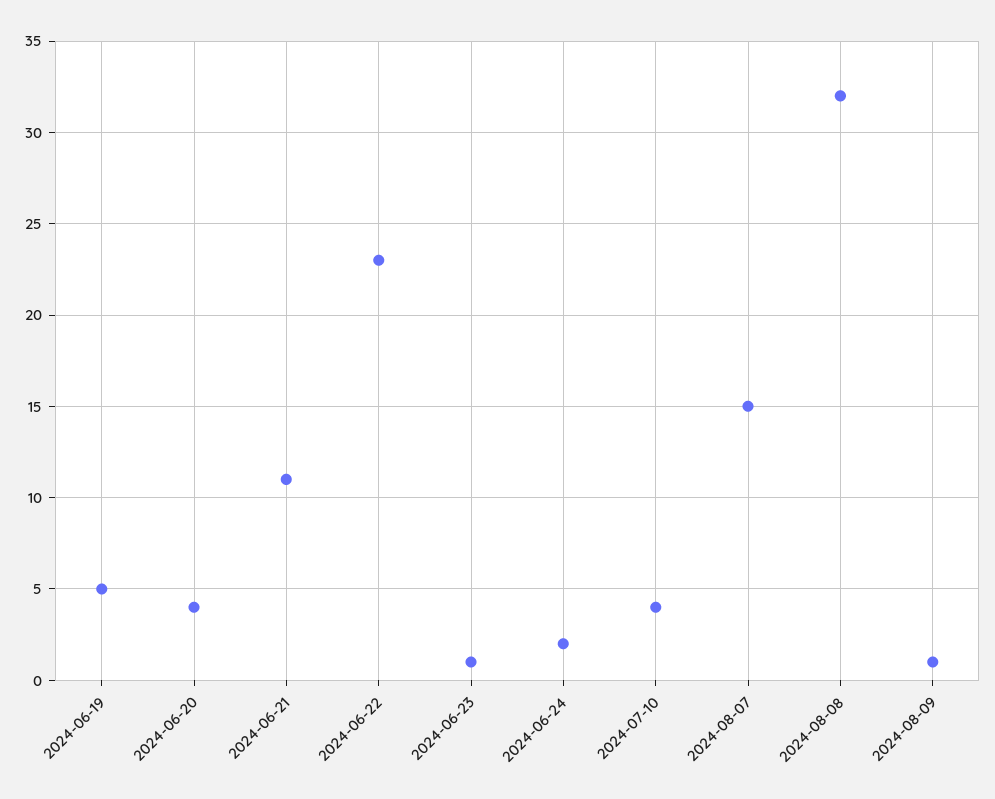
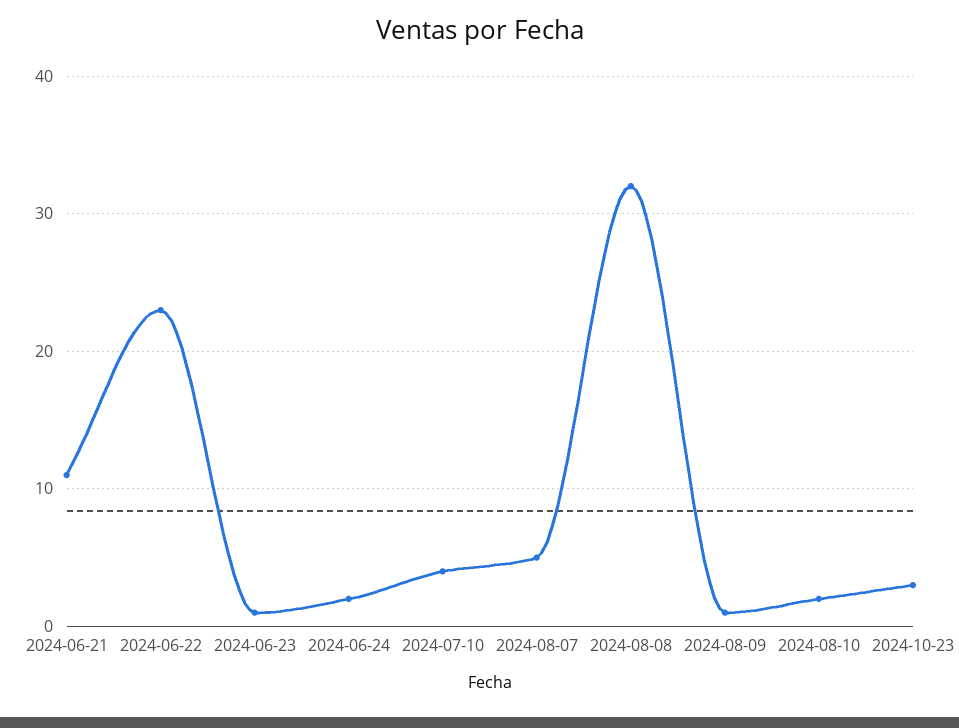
2024-06-19: 5 -> none
2024-06-20: 4 -> none
2024-08-07: 15 -> 5
2024-08-10: none -> 2
2024-10-23: none -> 3

